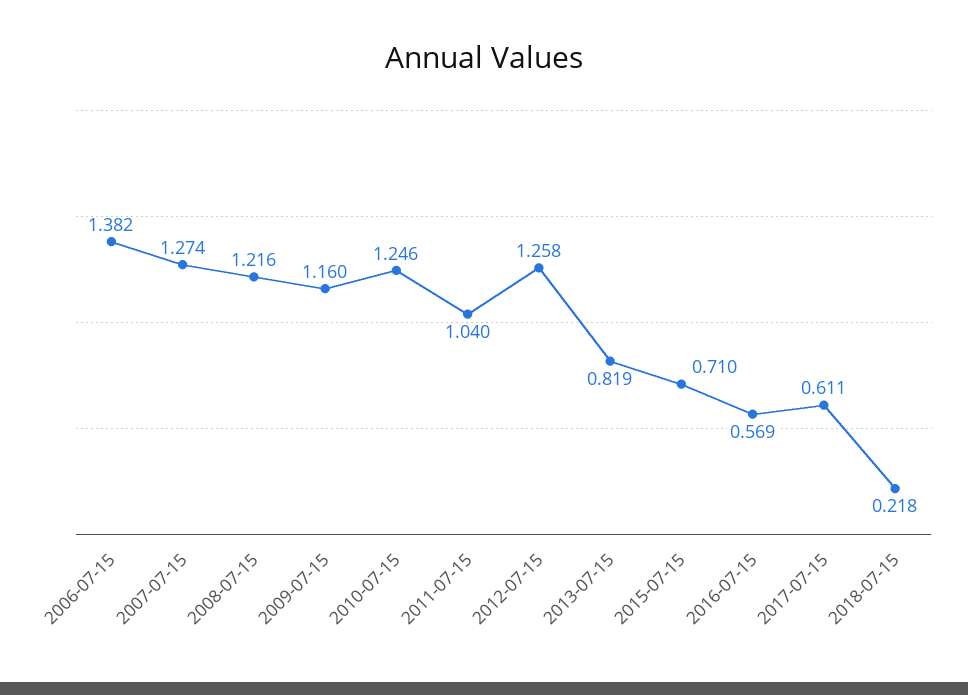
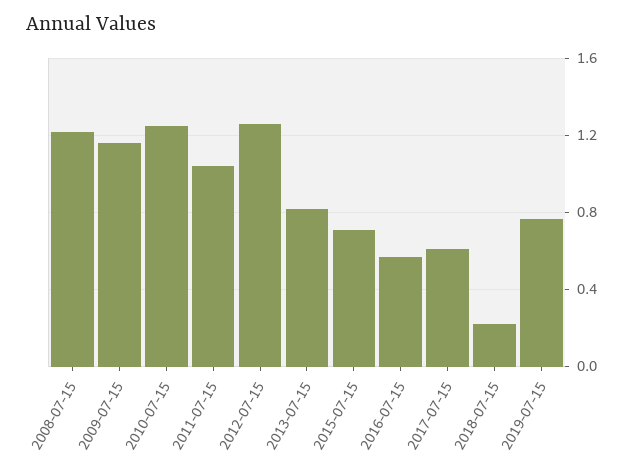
2006-07-15: 1.382 -> none
2007-07-15: 1.274 -> none
2019-07-15: none -> 0.75

